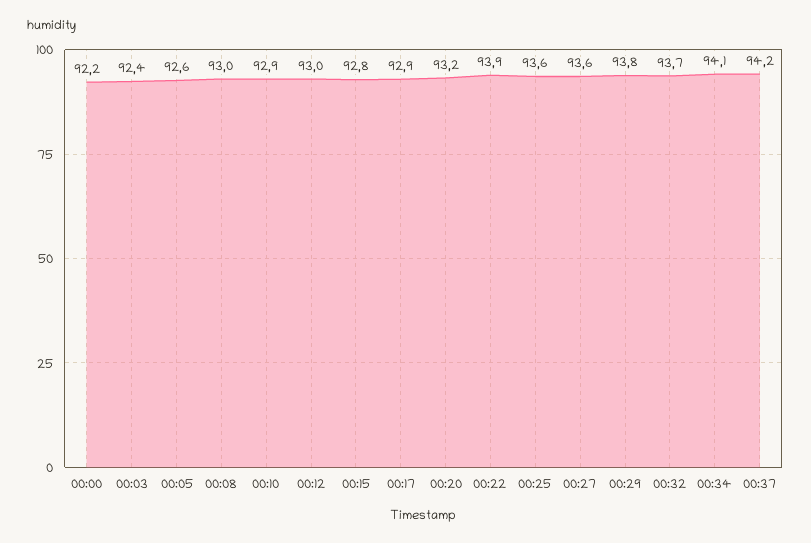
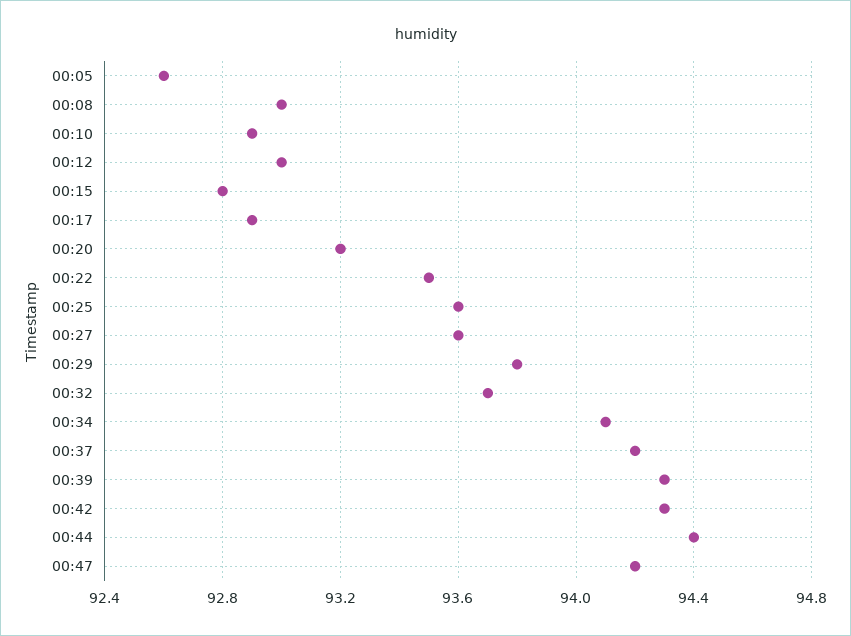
00:00: 92.2 -> none
00:03: 92.4 -> none
00:22: 93.9 -> 93.5
00:39: none -> 94.3
00:42: none -> 94.3
00:44: none -> 94.4
00:47: none -> 94.2

